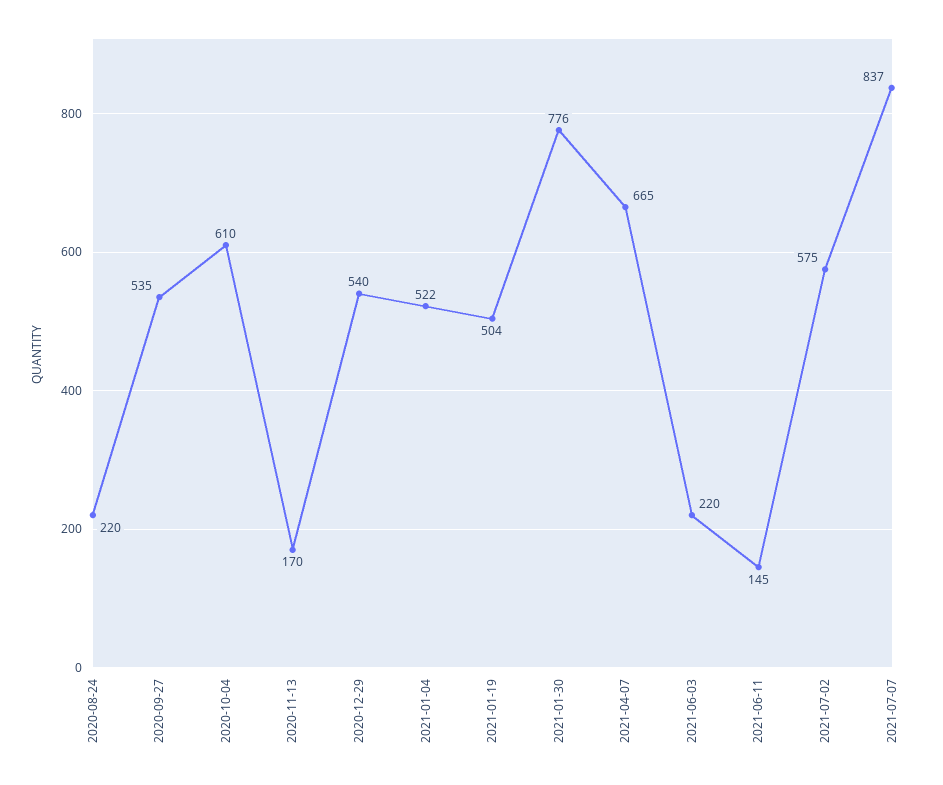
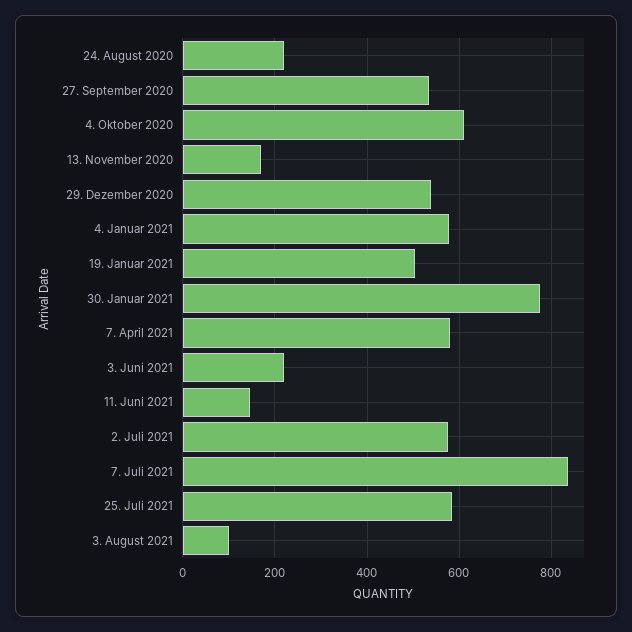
2021-01-04: 522 -> 580
2021-04-07: 665 -> 580
25. Juli 2021: none -> 580
3. August 2021: none -> 100

